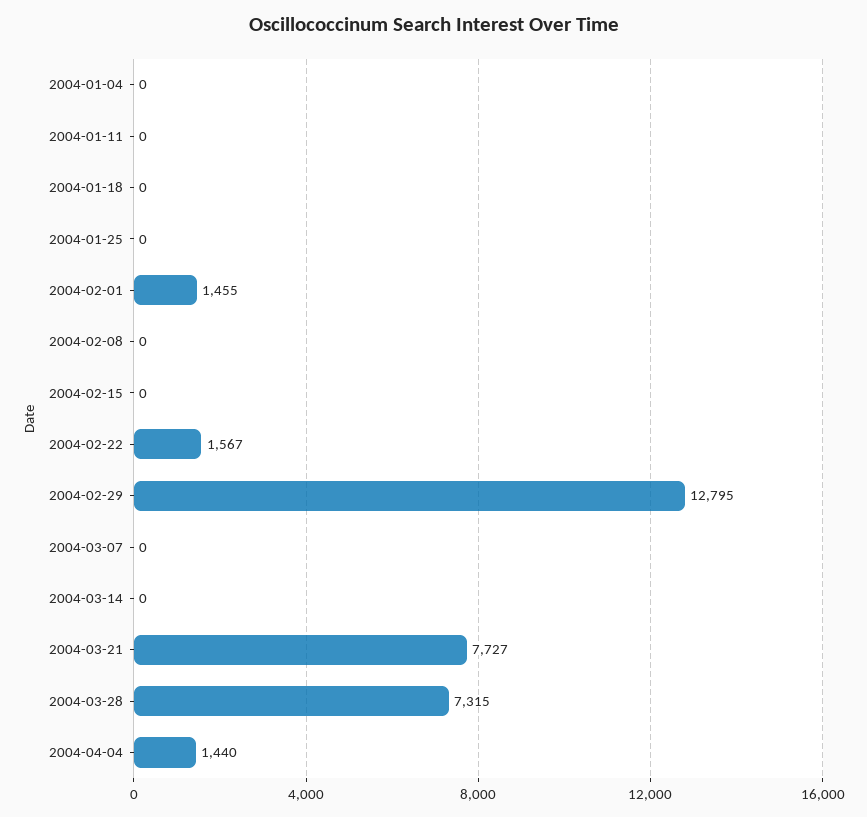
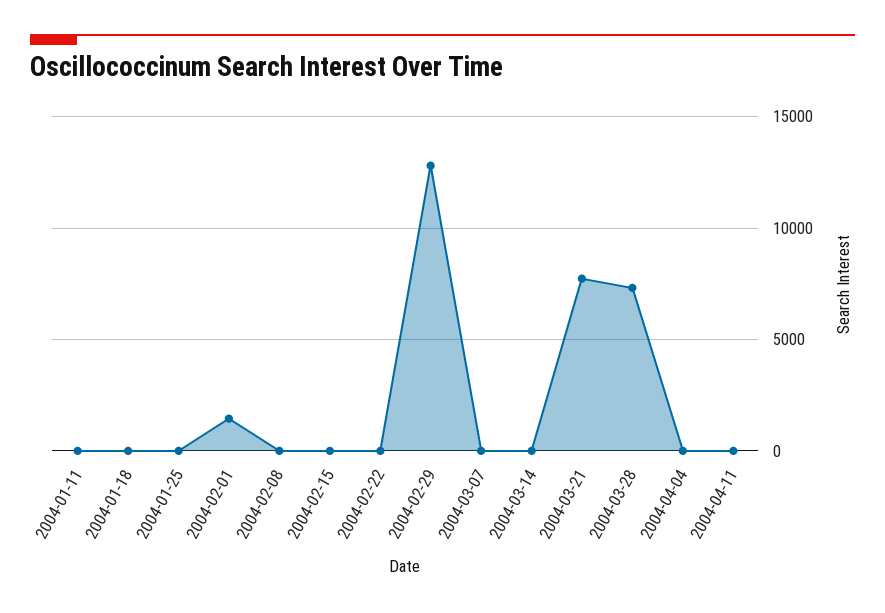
2004-01-04: 0 -> none
2004-02-22: 1567 -> 0
2004-04-04: 1440 -> 0
2004-04-11: none -> 0

